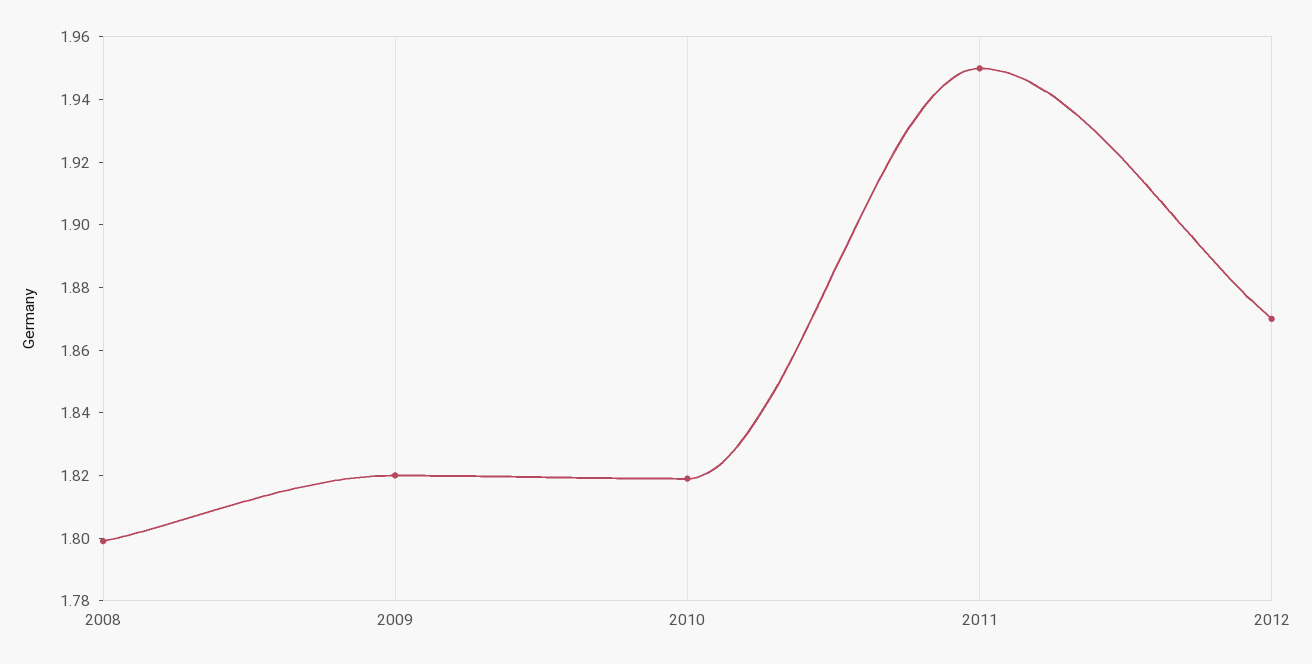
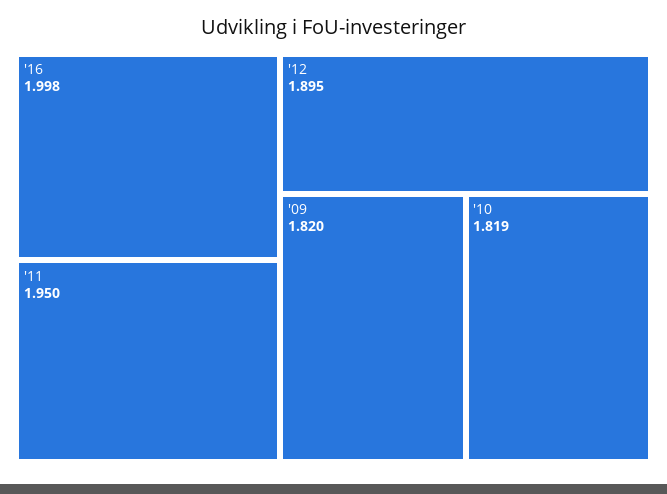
2008: 1.8 -> none
2012: 1.87 -> 1.895
'16: none -> 1.998

